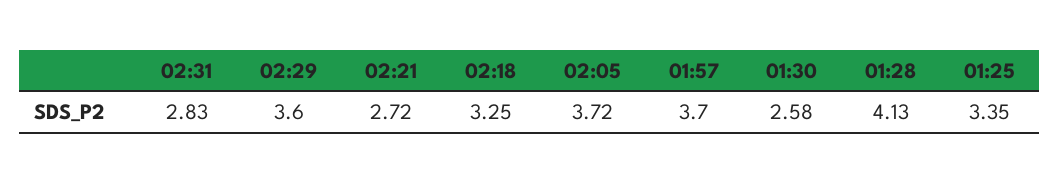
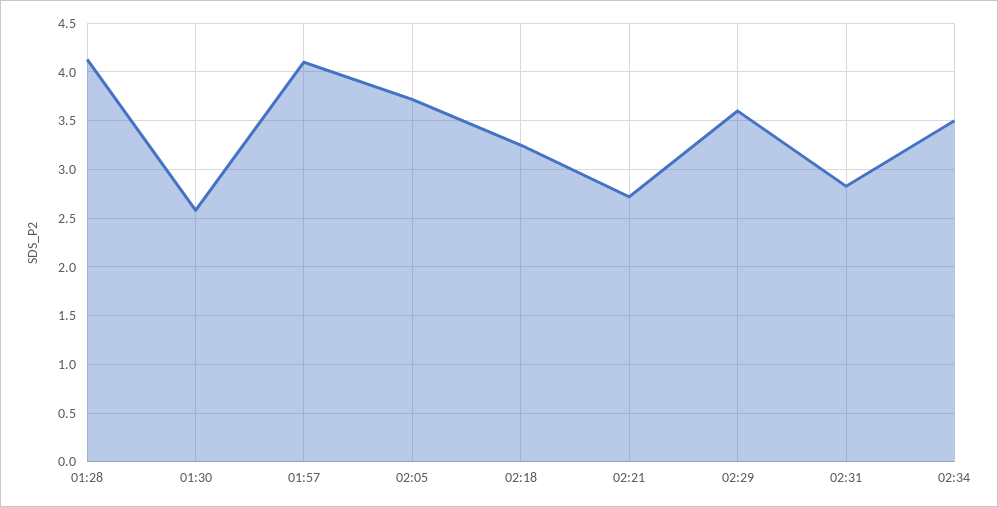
01:57: 3.7 -> 4.1
01:25: 3.35 -> none
02:34: none -> 3.5

